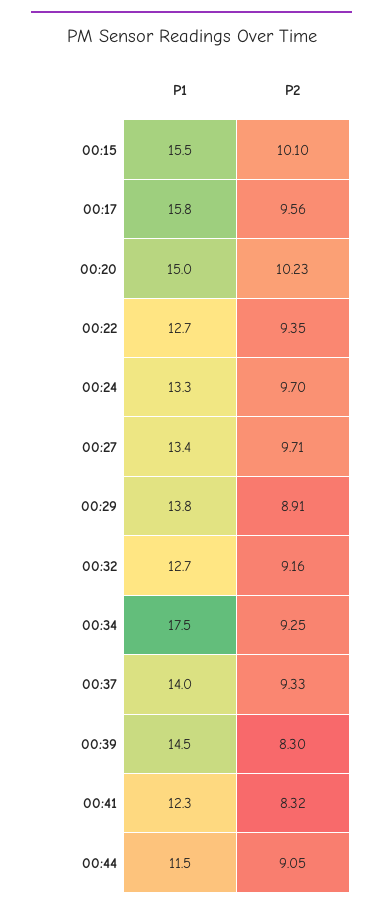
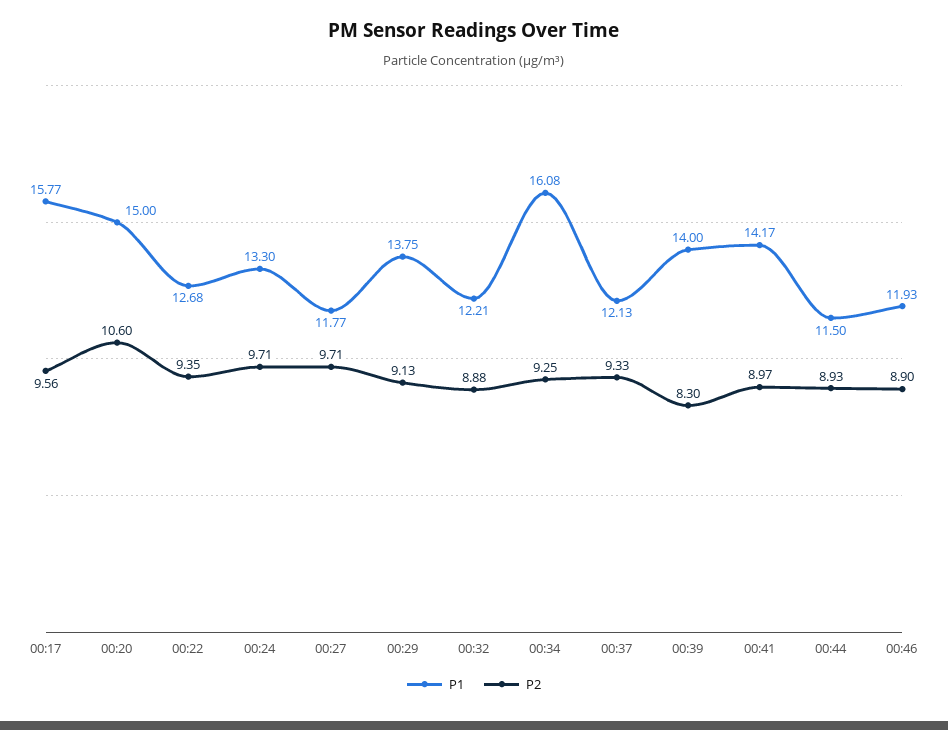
P1, 00:15: 15.5 -> none
P2, 00:15: 10.1 -> none
P2, 00:20: 10.23 -> 10.6
P2, 00:24: 9.7 -> 9.71
P1, 00:27: 13.4 -> 11.77
P2, 00:29: 8.91 -> 9.13
P1, 00:32: 12.7 -> 12.21
P2, 00:32: 9.16 -> 8.88
P1, 00:34: 17.5 -> 16.08
P1, 00:37: 14 -> 12.13
P1, 00:39: 14.5 -> 14
P1, 00:41: 12.3 -> 14.17
P2, 00:41: 8.32 -> 8.97
P2, 00:44: 9.05 -> 8.93
P1, 00:46: none -> 11.93
P2, 00:46: none -> 8.9

